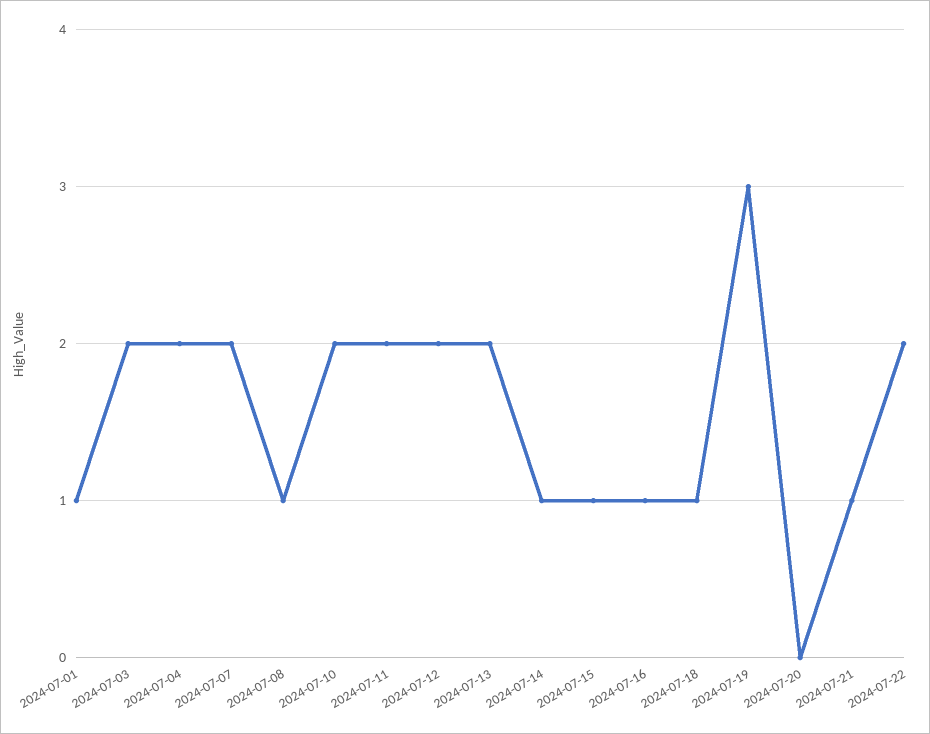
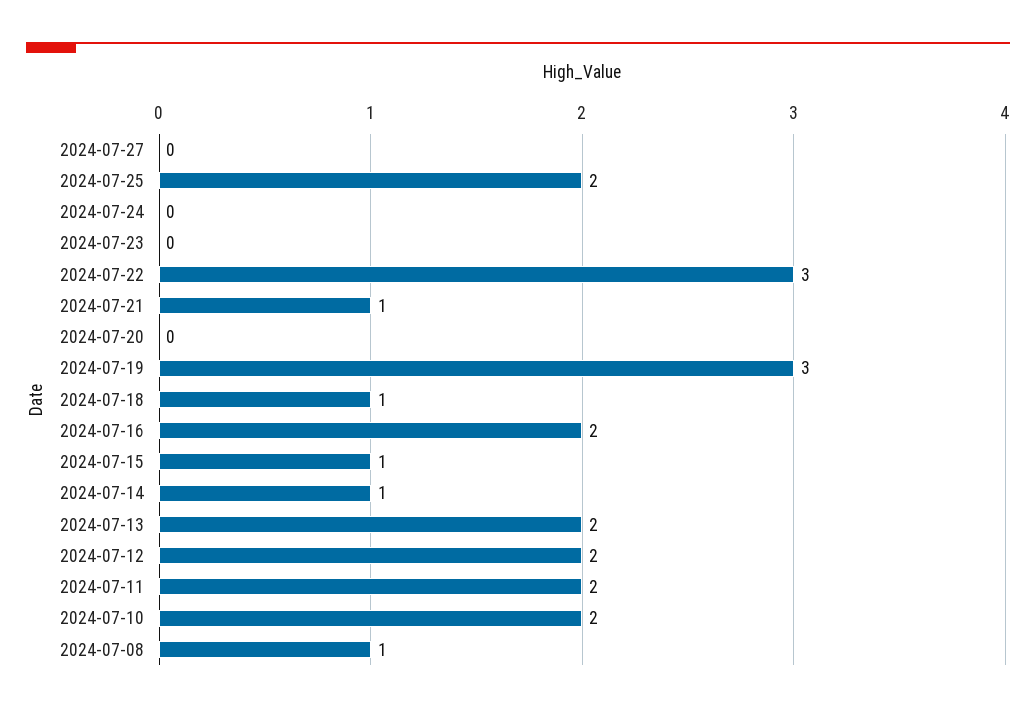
2024-07-01: 1 -> none
2024-07-03: 2 -> none
2024-07-04: 2 -> none
2024-07-07: 2 -> none
2024-07-16: 1 -> 2
2024-07-22: 2 -> 3
2024-07-27: none -> 0
2024-07-25: none -> 2
2024-07-24: none -> 0
2024-07-23: none -> 0

